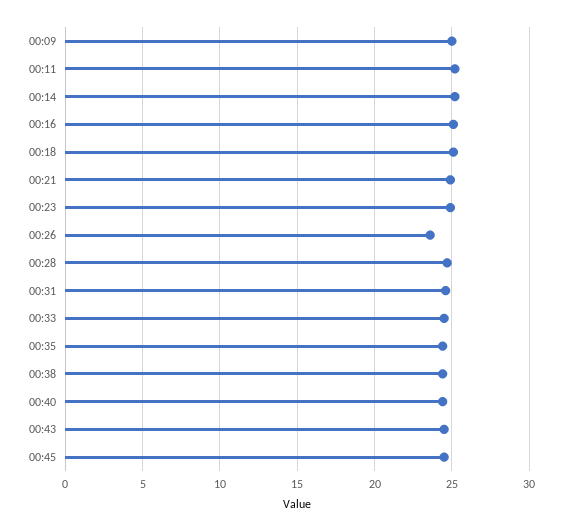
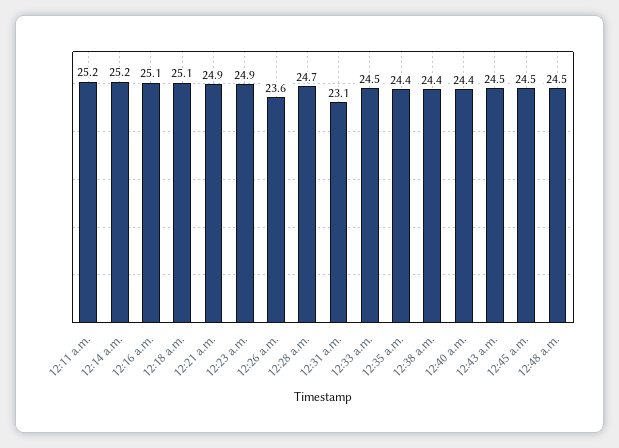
00:09: 25 -> none
00:31: 24.5 -> 23.1
12:48 a.m.: none -> 24.5

